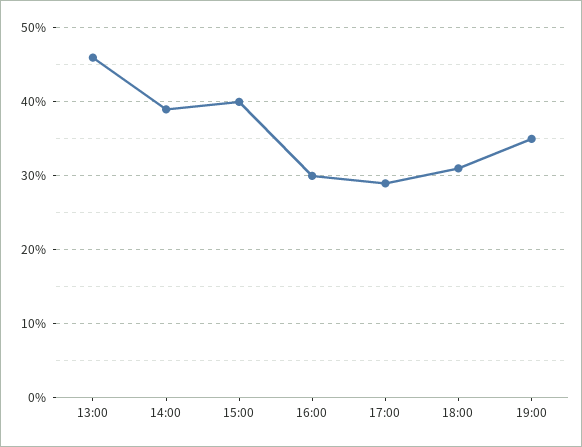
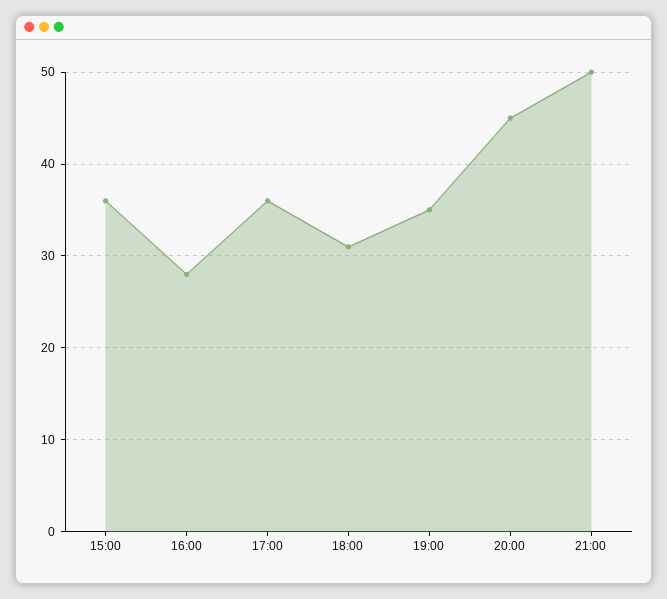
13:00: 46 -> none
14:00: 39 -> none
15:00: 40 -> 36
16:00: 30 -> 28
17:00: 29 -> 36
20:00: none -> 45
21:00: none -> 50

